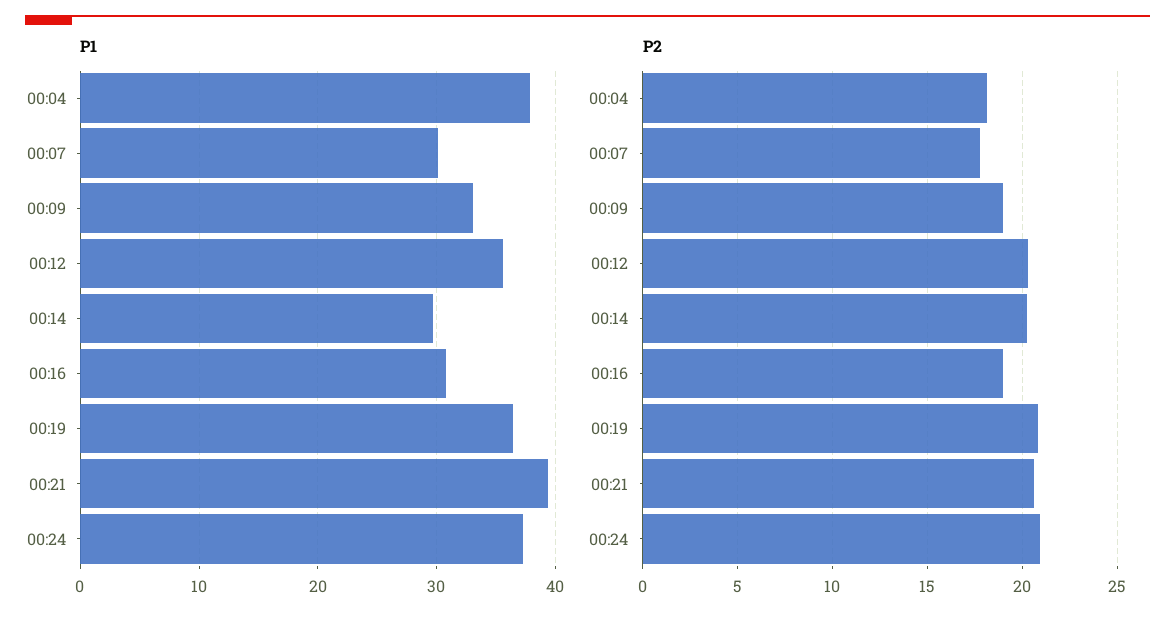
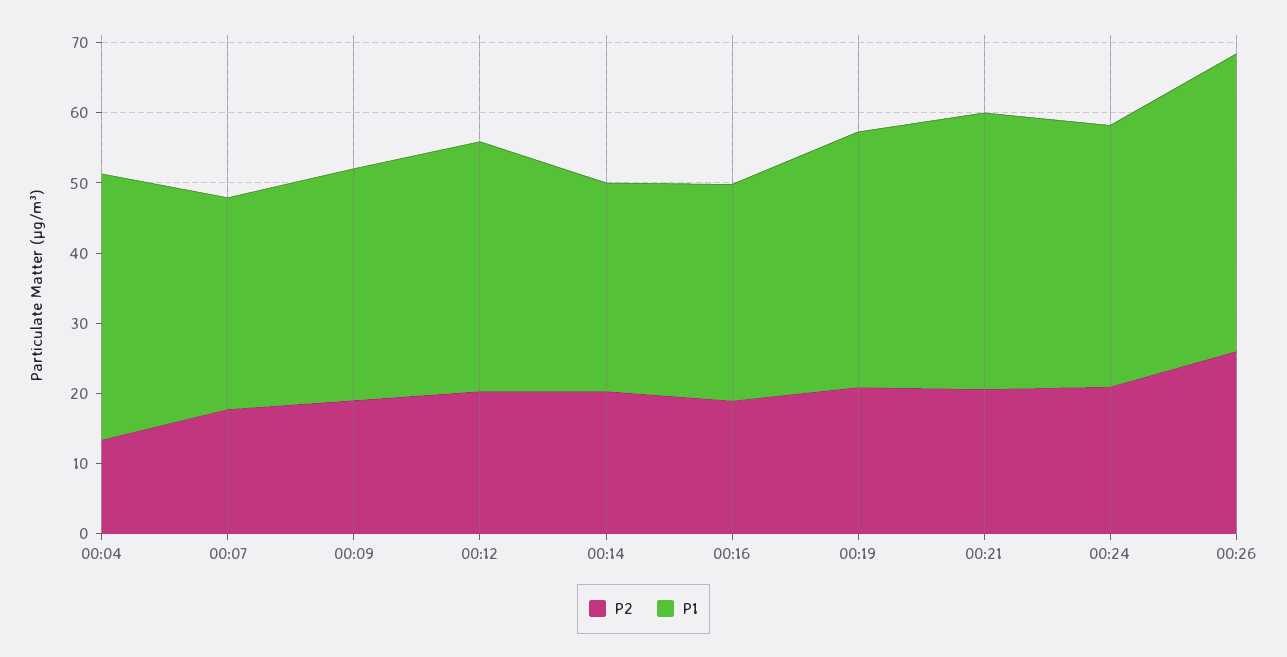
P2, 00:04: 18 -> 14
P2, 00:26: none -> 26
P1, 00:26: none -> 42

